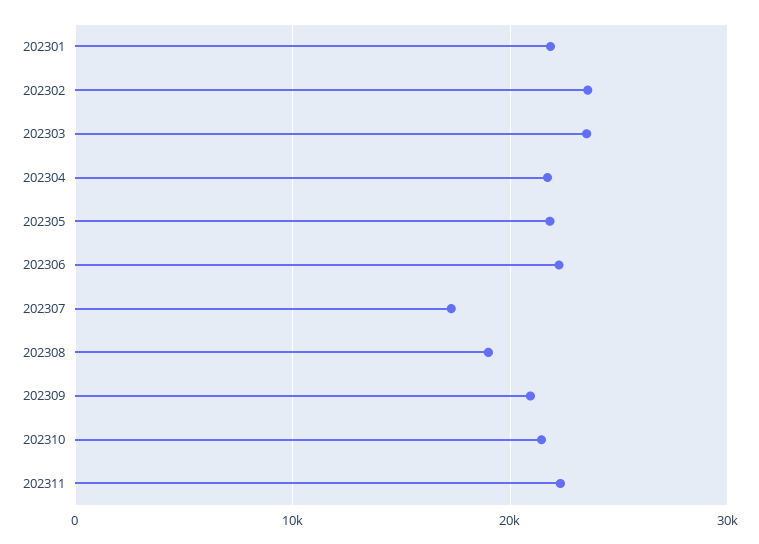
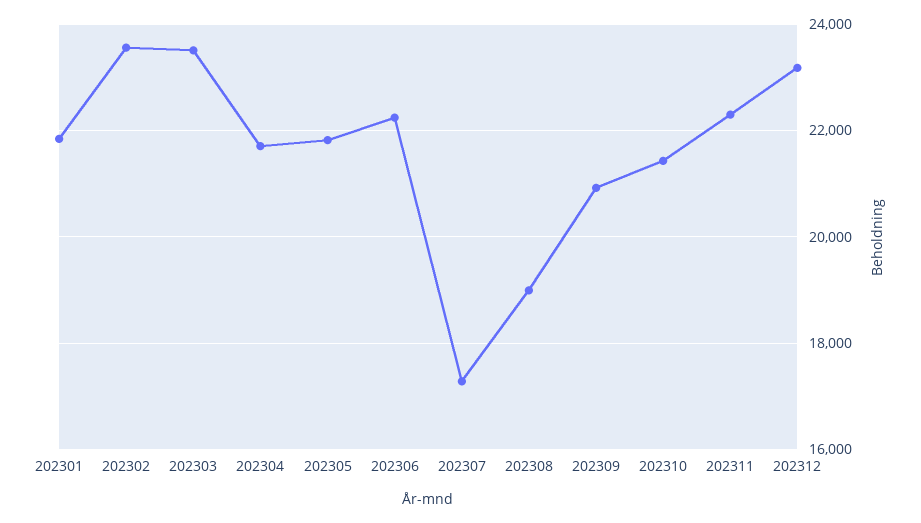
202312: none -> 23200

